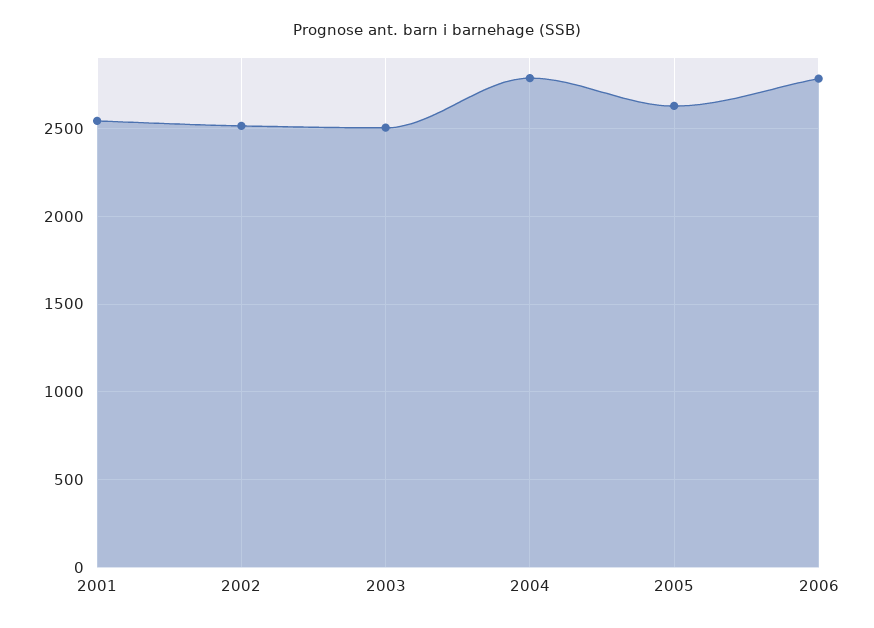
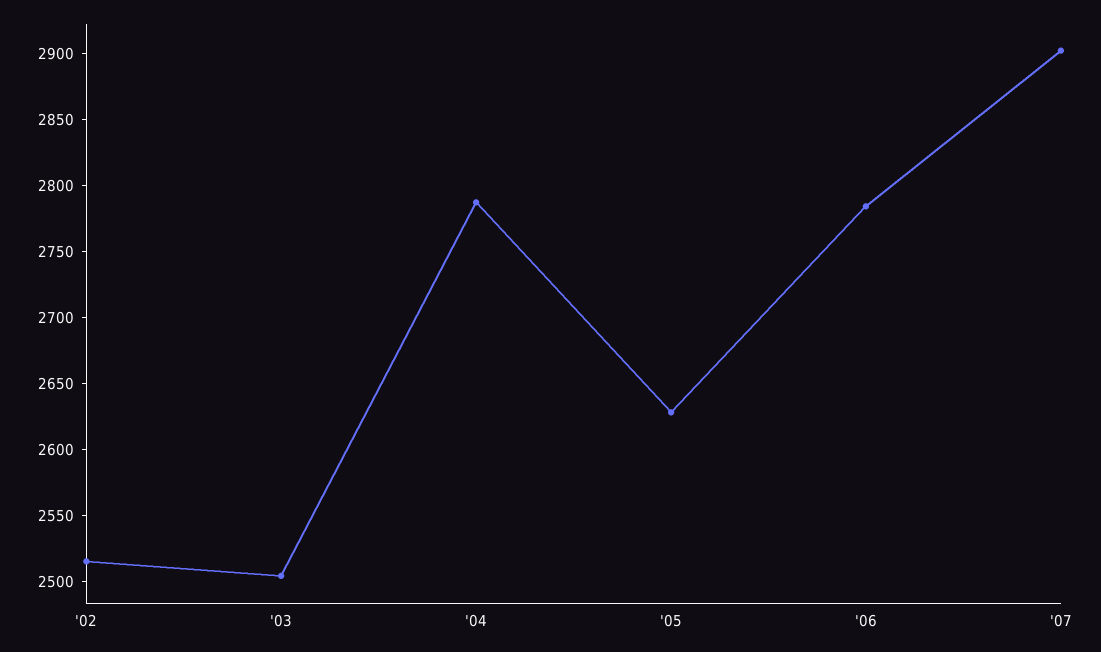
2001: 2550 -> none
'07: none -> 2900

